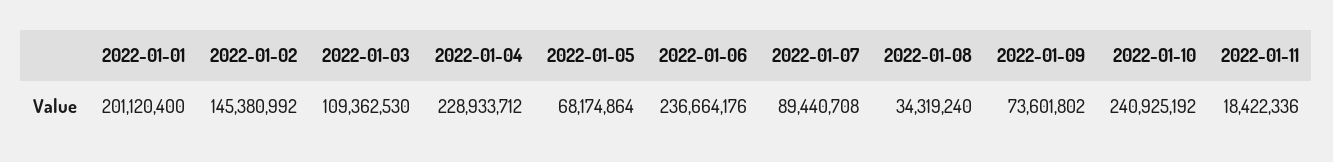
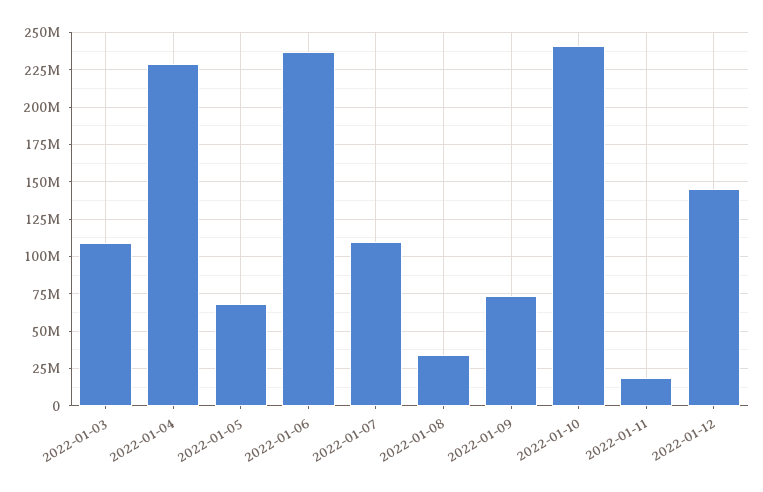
2022-01-01: 201120400 -> none
2022-01-02: 145380992 -> none
2022-01-07: 89440708 -> 110000000
2022-01-12: none -> 145000000

